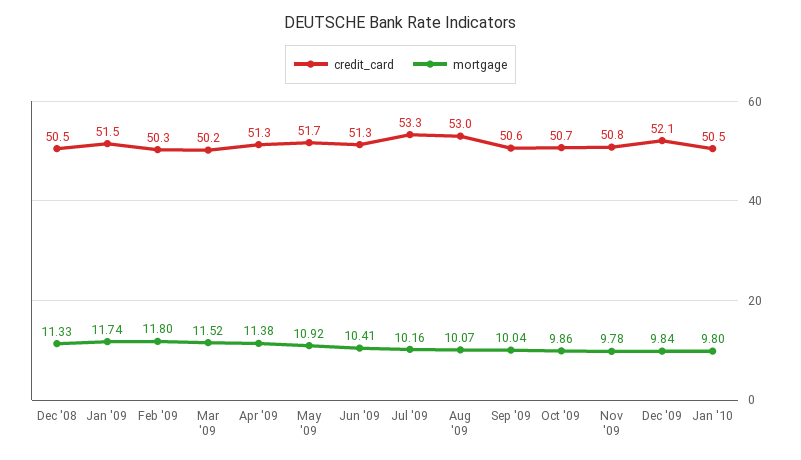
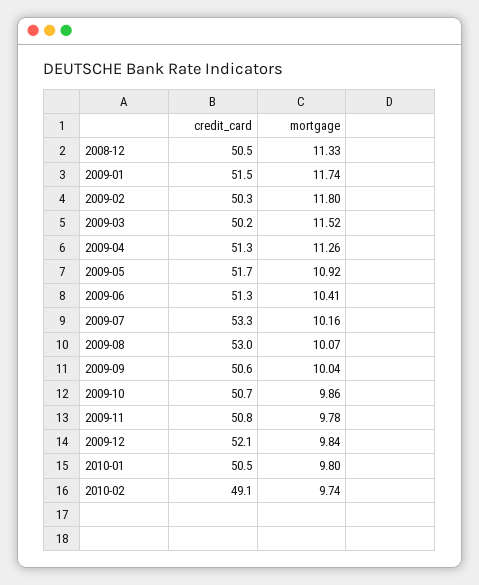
mortgage, Apr '09: 11.38 -> 11.26
credit_card, 2010-02: none -> 49.1
mortgage, 2010-02: none -> 9.74

